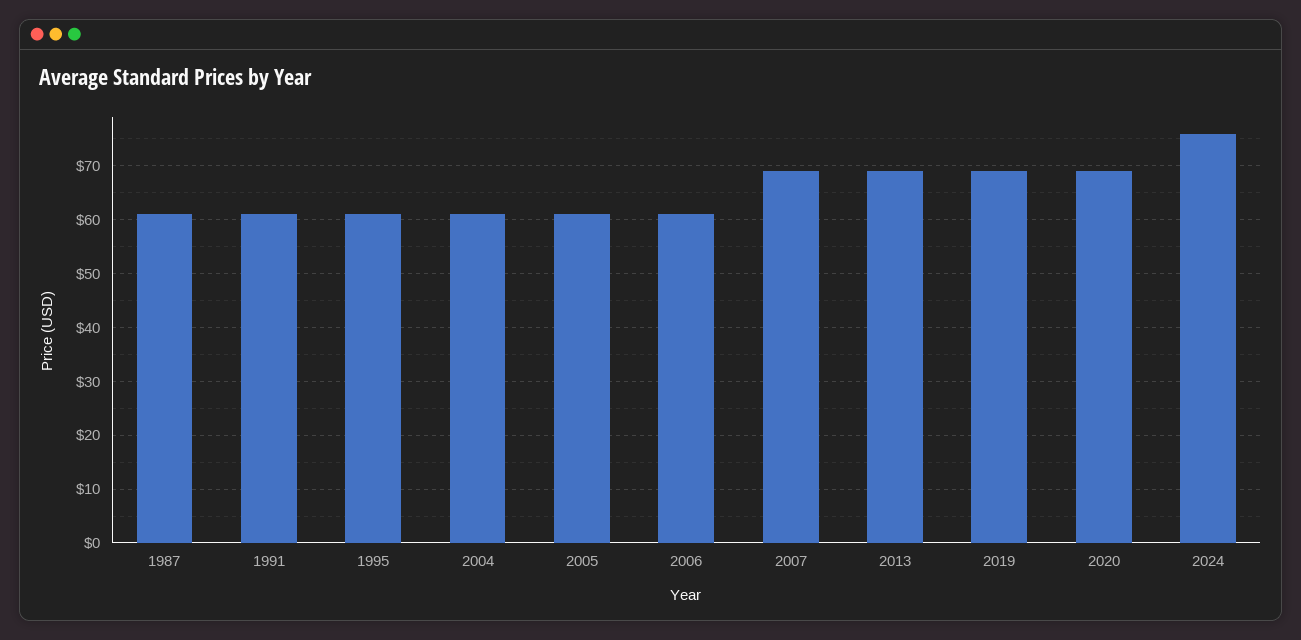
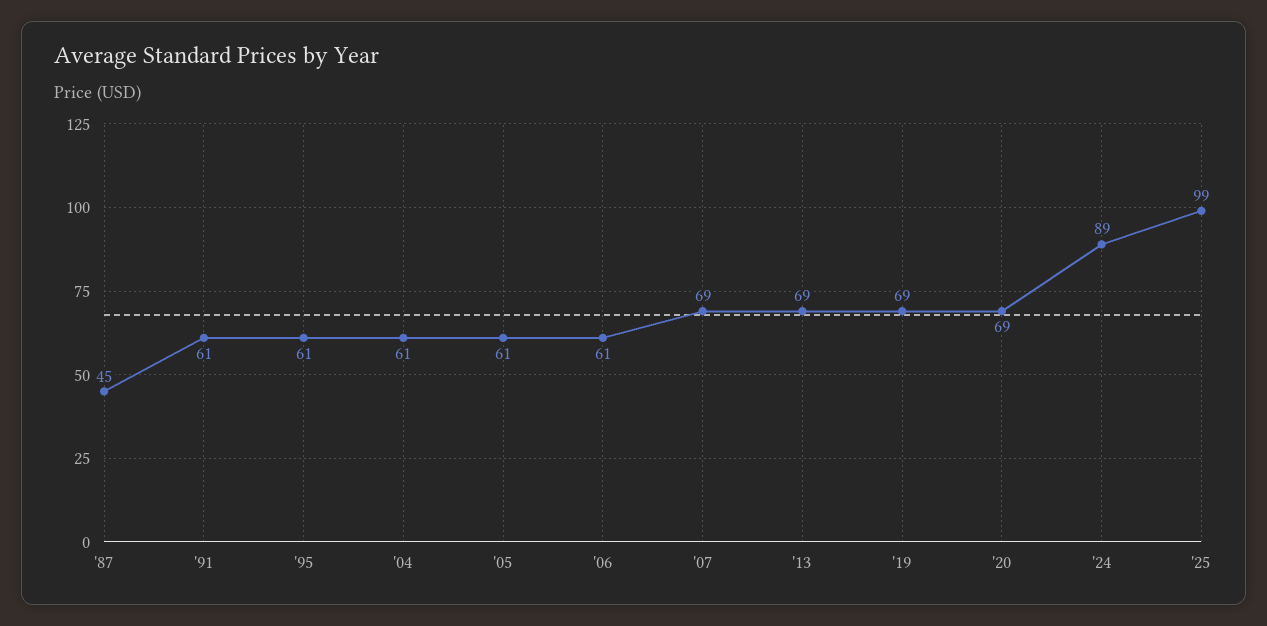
1987: 60 -> 45
2024: 75 -> 89
'25: none -> 99

